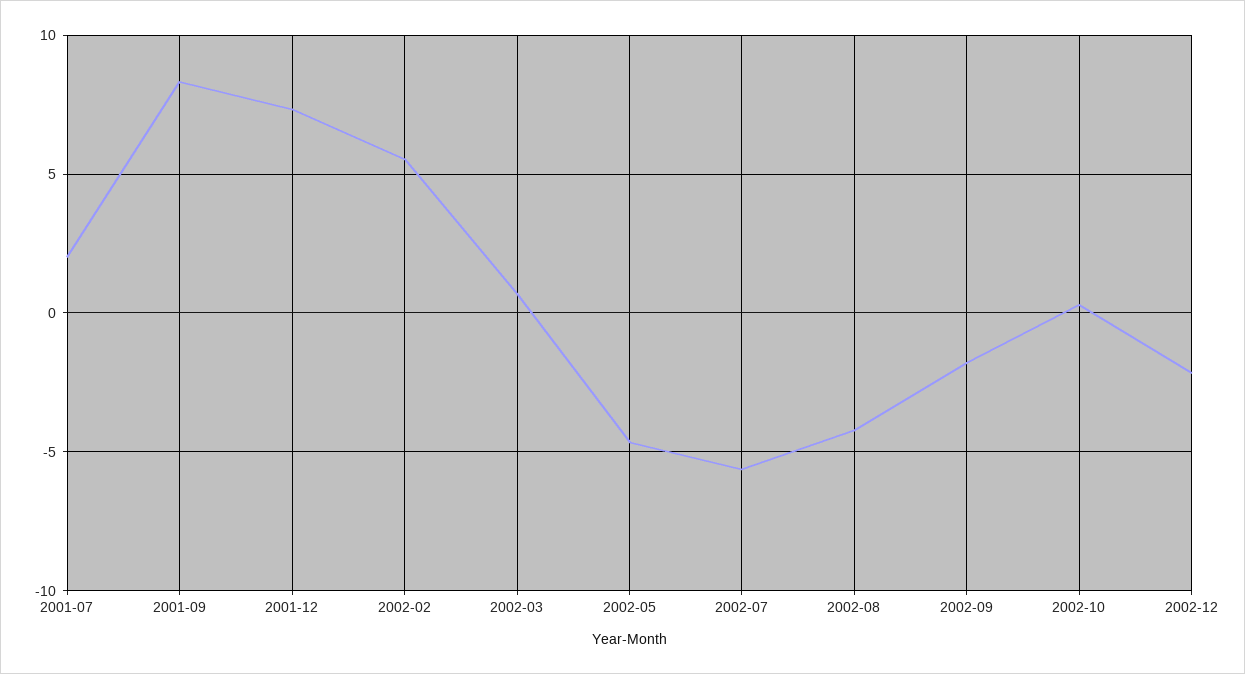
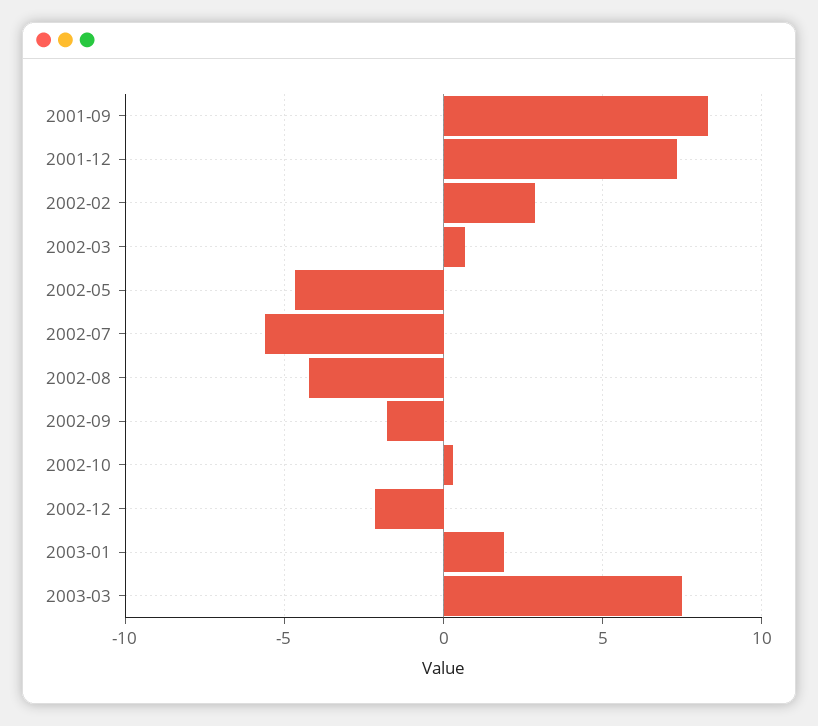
2001-07: 2 -> none
2002-02: 5.5 -> 3
2003-01: none -> 2
2003-03: none -> 7.5

